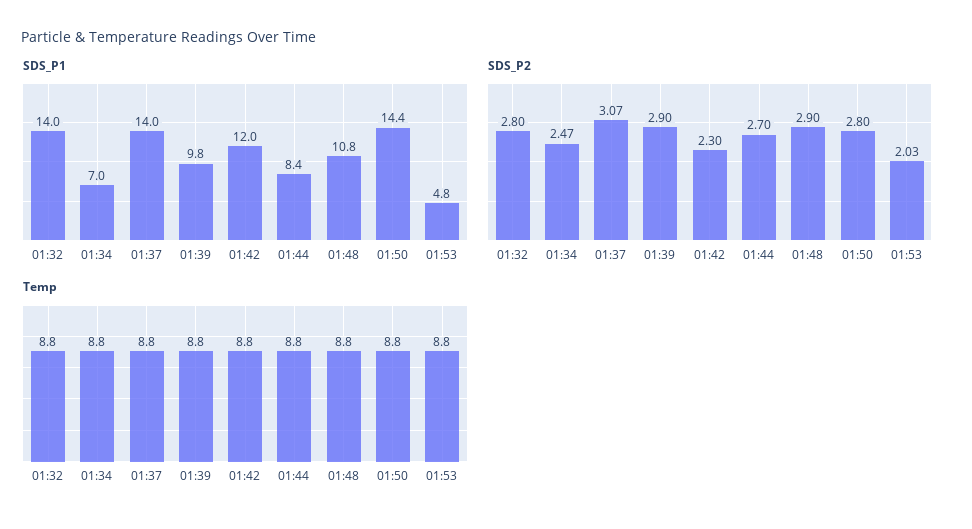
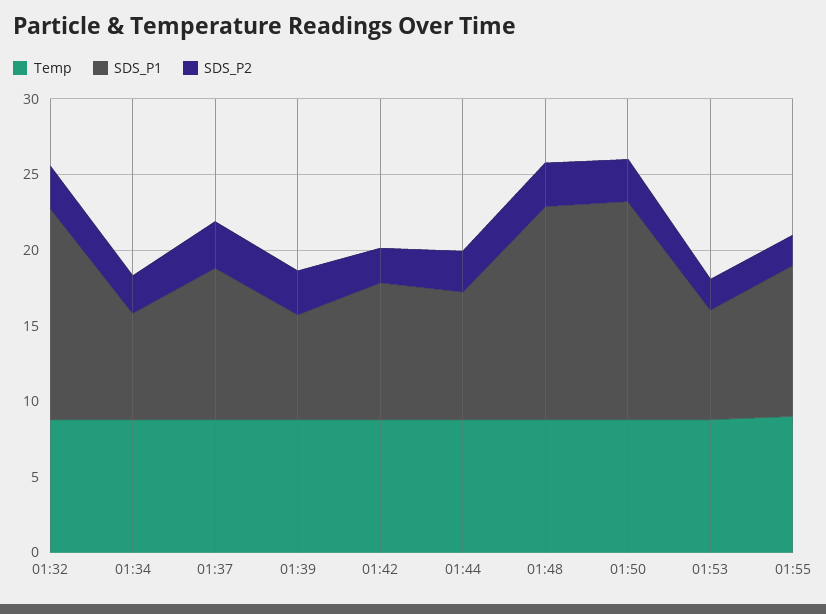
SDS_P1, 01:37: 14 -> 10
SDS_P1, 01:39: 9.8 -> 7
SDS_P1, 01:42: 12 -> 9
SDS_P1, 01:48: 10.8 -> 14
SDS_P1, 01:53: 4.8 -> 7
Temp, 01:55: none -> 9
SDS_P1, 01:55: none -> 10
SDS_P2, 01:55: none -> 2

